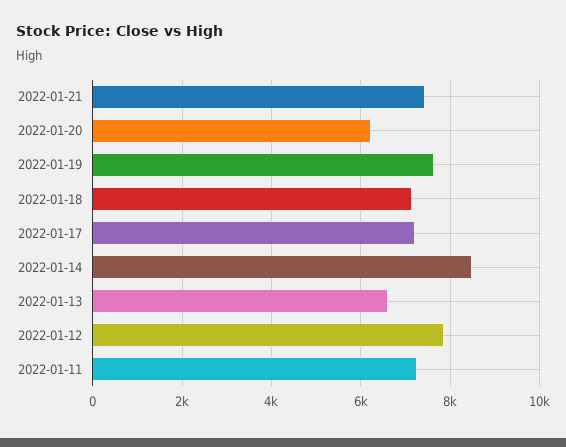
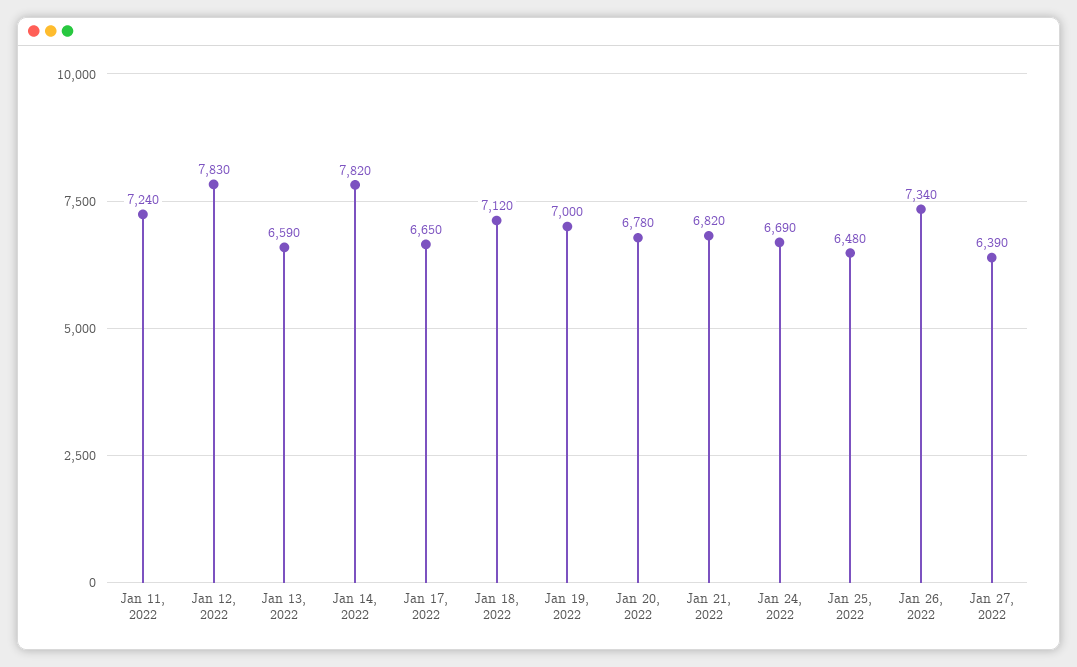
2022-01-21: 7400 -> 6820
2022-01-20: 6200 -> 6780
2022-01-19: 7600 -> 7000
2022-01-17: 7200 -> 6650
2022-01-14: 8400 -> 7820
Jan 24, 2022: none -> 6690
Jan 25, 2022: none -> 6480
Jan 26, 2022: none -> 7340
Jan 27, 2022: none -> 6390

